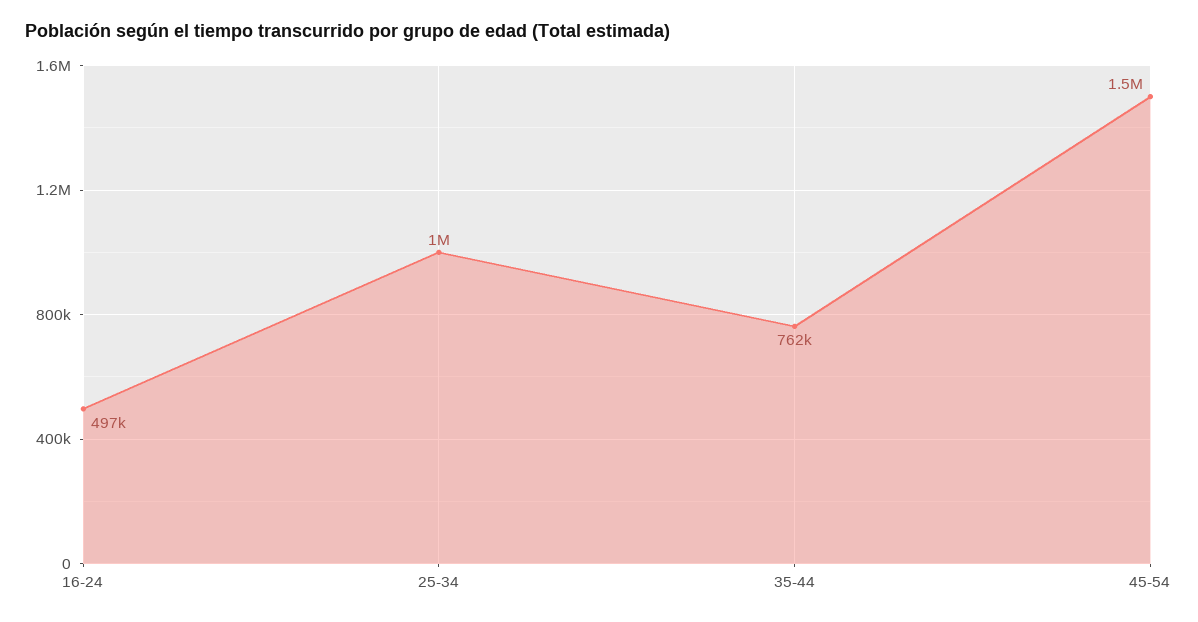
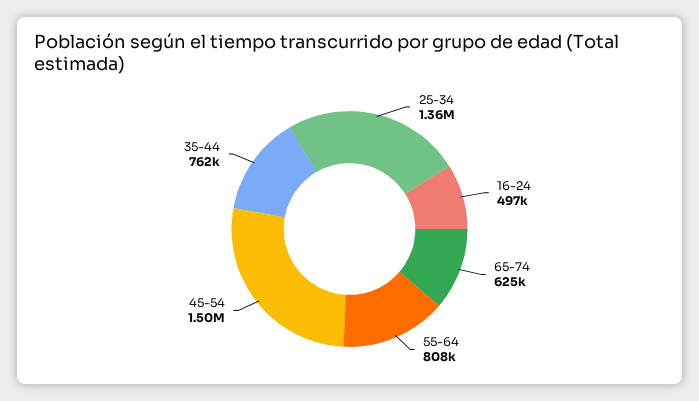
25-34: 1000000 -> 1360000
65-74: none -> 625000
55-64: none -> 808000

